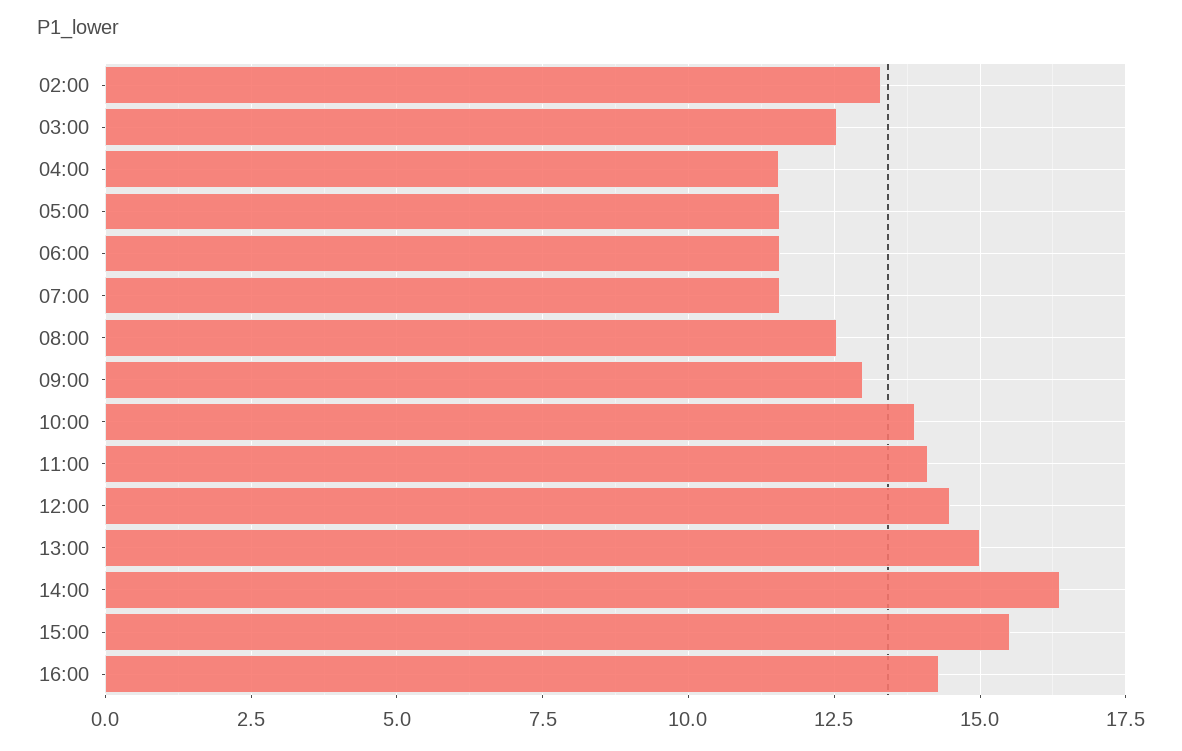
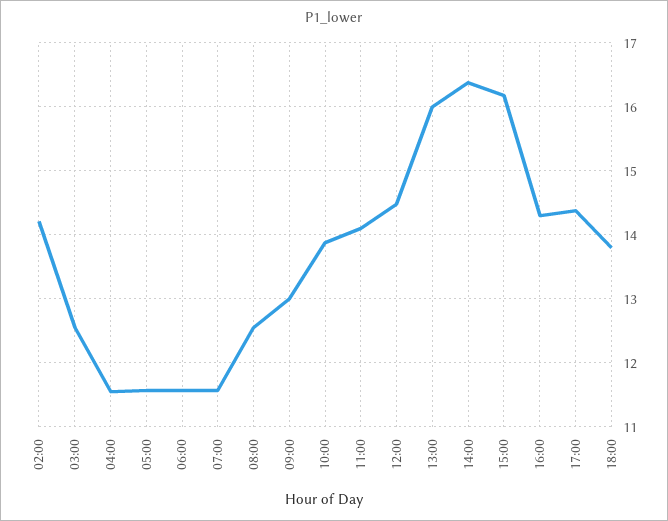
02:00: 13.25 -> 14.2
13:00: 15 -> 16
15:00: 15.5 -> 16.2
17:00: none -> 14.4
18:00: none -> 13.8

